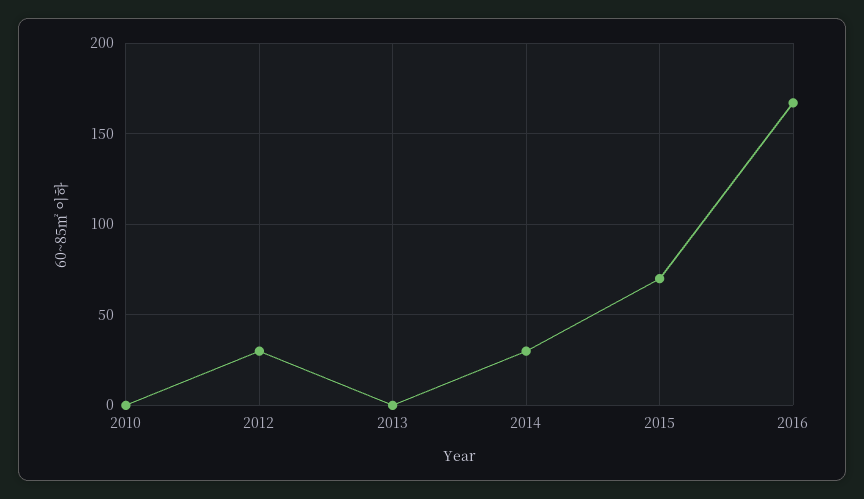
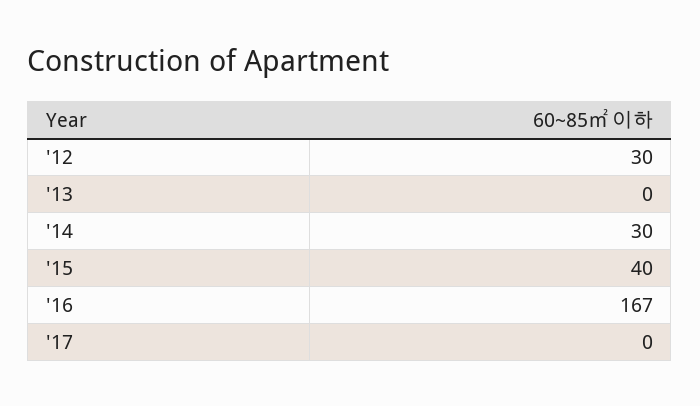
2010: 0 -> none
2015: 70 -> 40
'17: none -> 0

